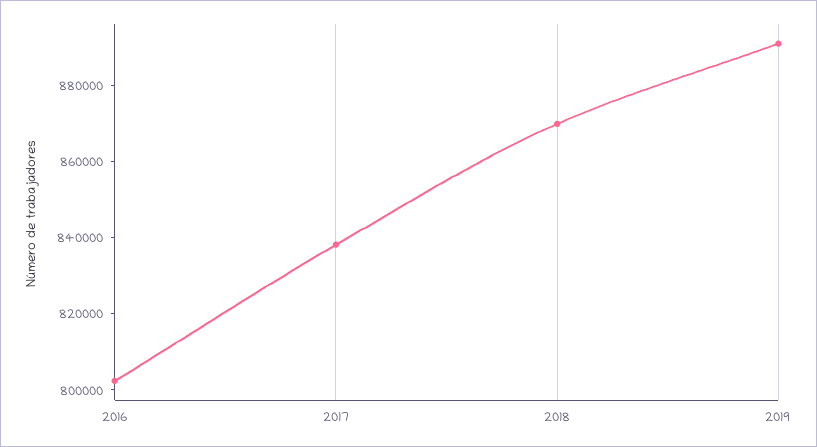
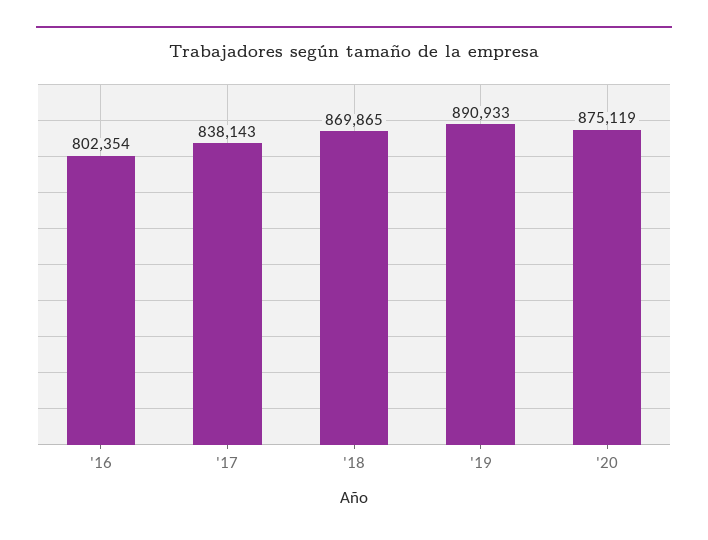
'20: none -> 875119

